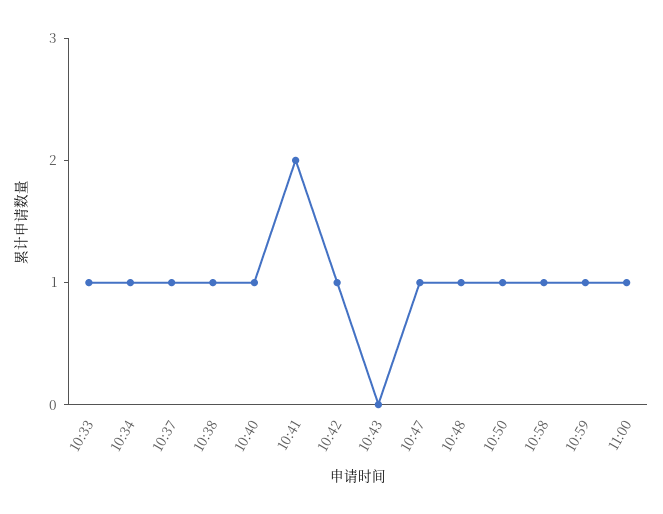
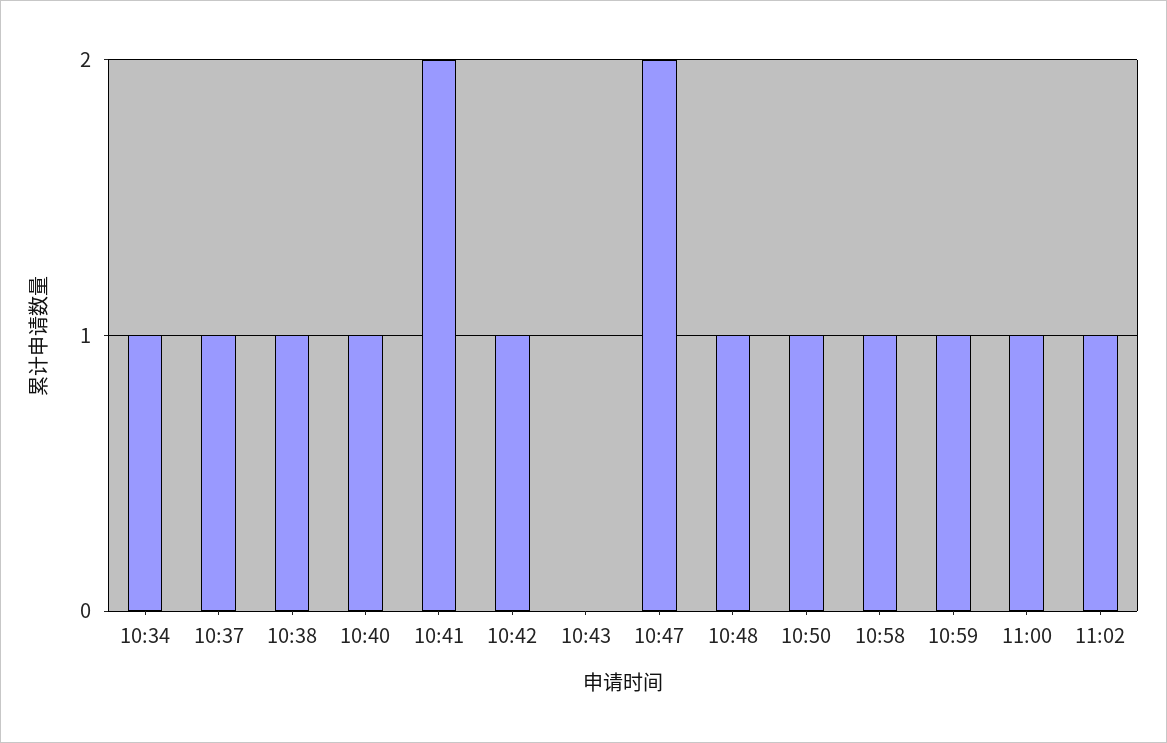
10:33: 1 -> none
10:47: 1 -> 2
11:02: none -> 1

